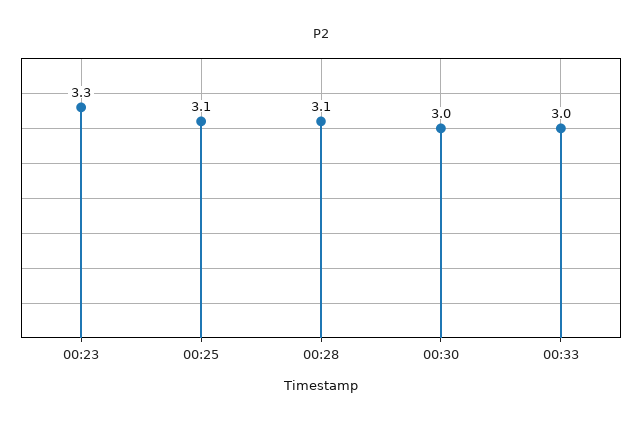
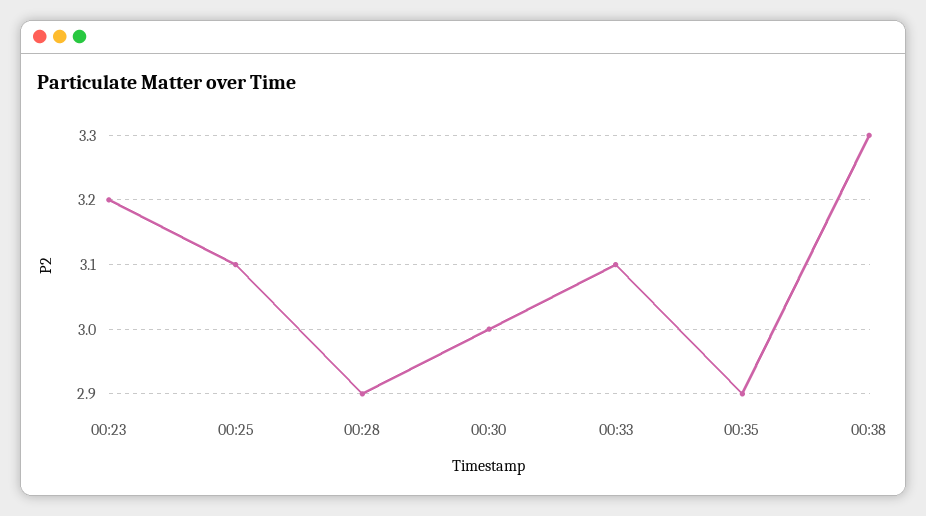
00:23: 3.3 -> 3.2
00:28: 3.1 -> 2.9
00:33: 3 -> 3.1
00:35: none -> 2.9
00:38: none -> 3.3

